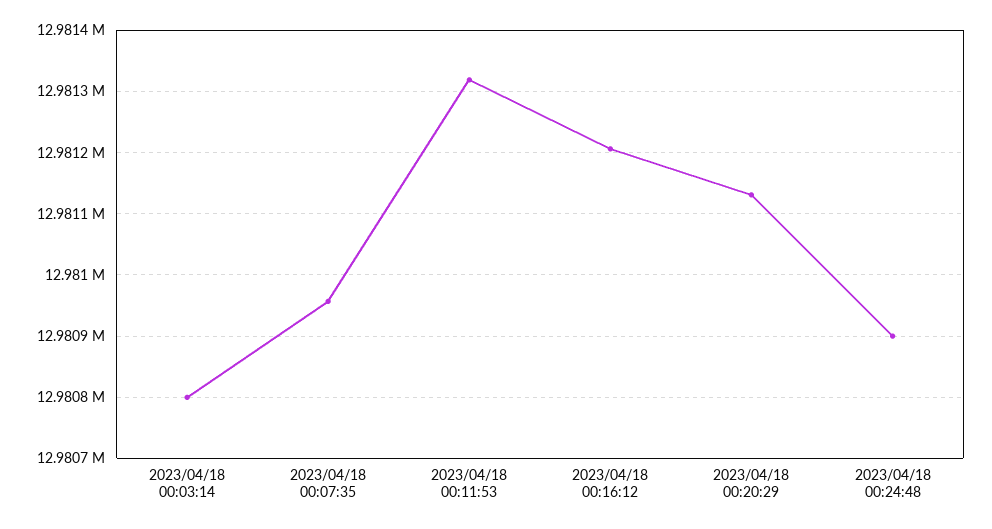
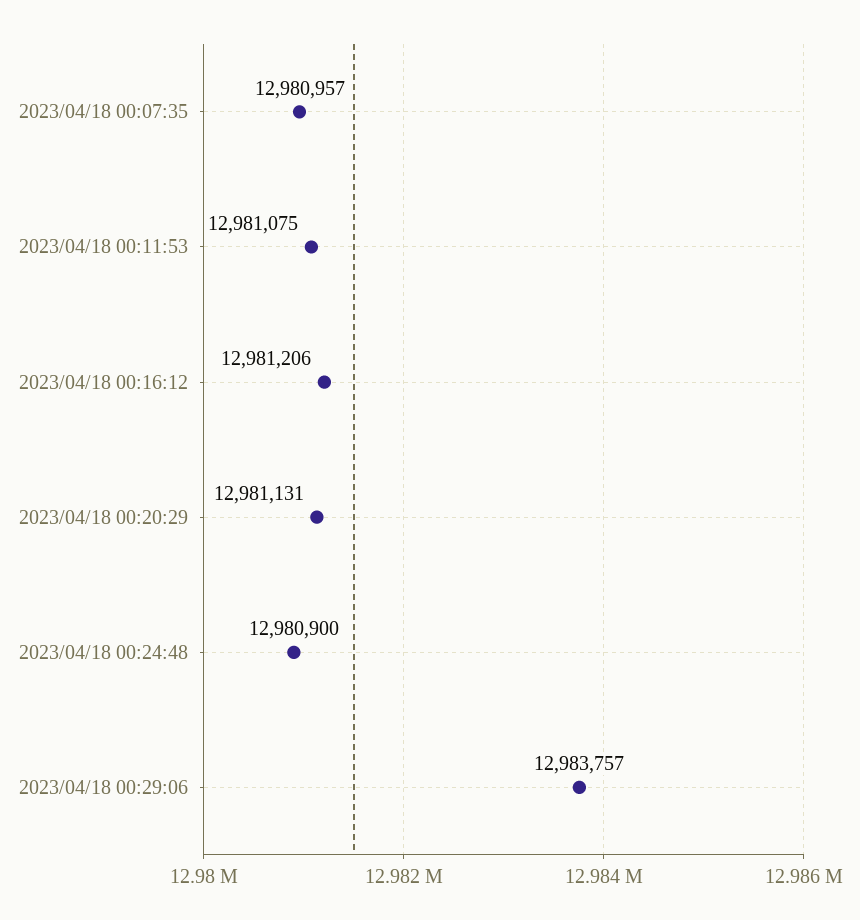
2023/04/18 00:03:14: 12980800 -> none
2023/04/18 00:11:53: 12981320 -> 12981075
2023/04/18 00:29:06: none -> 12983757

